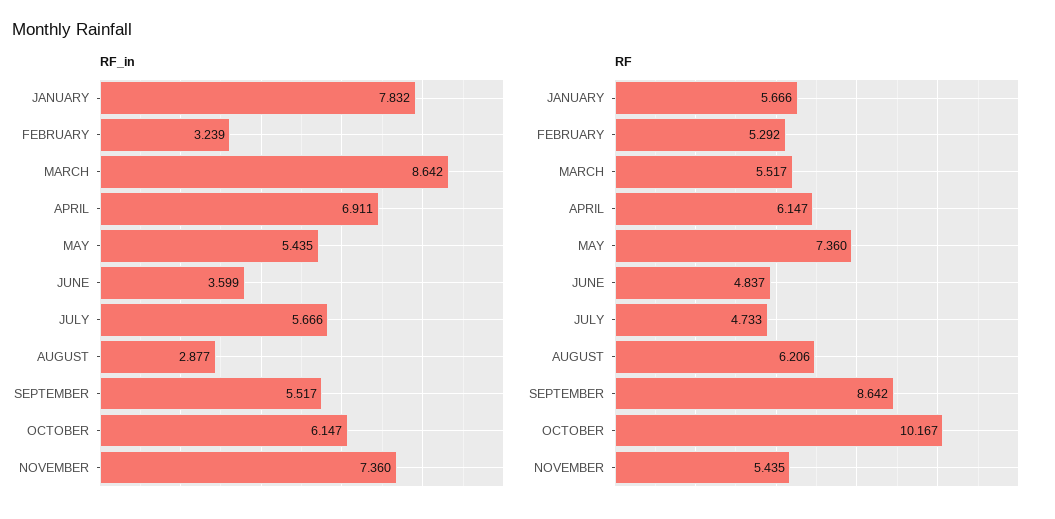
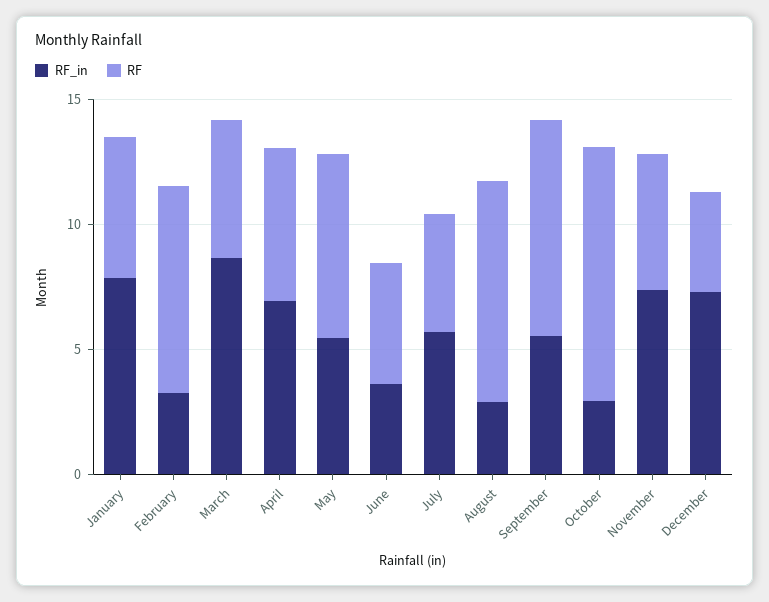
RF_in, OCTOBER: 6.147 -> 3
RF, FEBRUARY: 5.292 -> 8
RF, AUGUST: 6.206 -> 9
RF_in, December: none -> 7
RF, December: none -> 4

